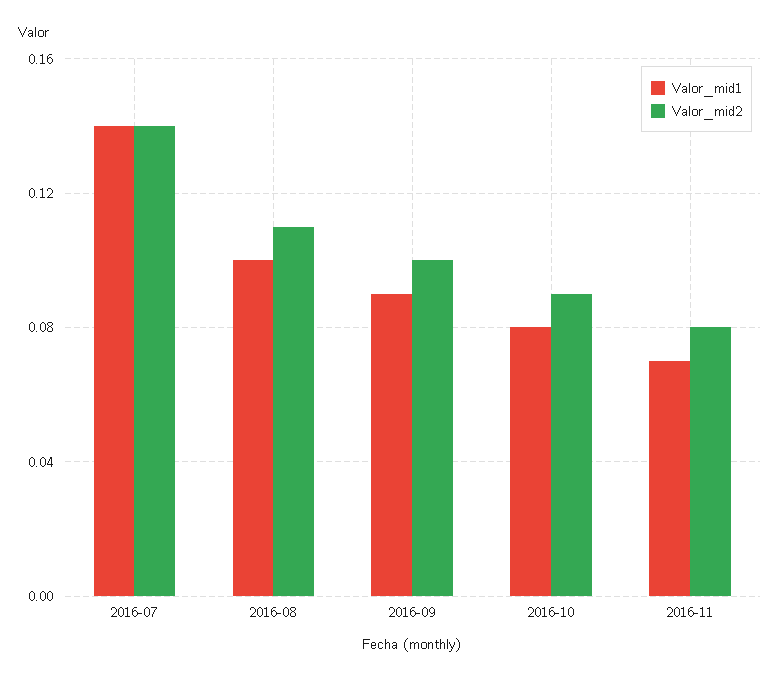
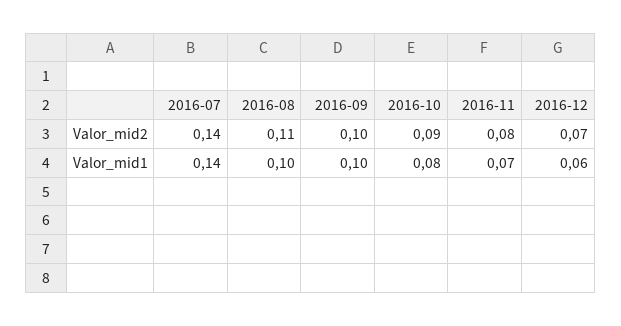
Valor_mid1, 2016-09: 0.09 -> 0.1
Valor_mid2, 2016-12: none -> 0.07
Valor_mid1, 2016-12: none -> 0.06

